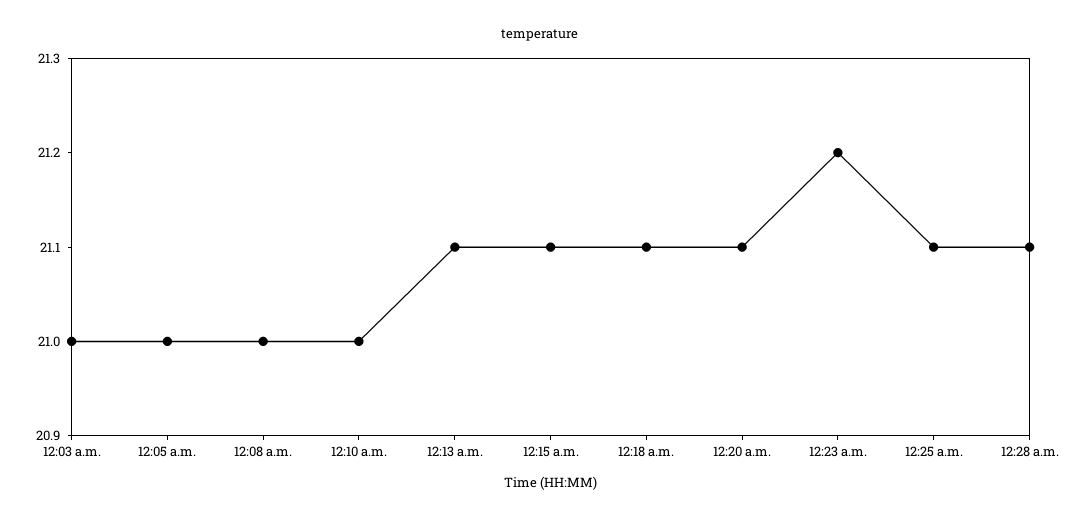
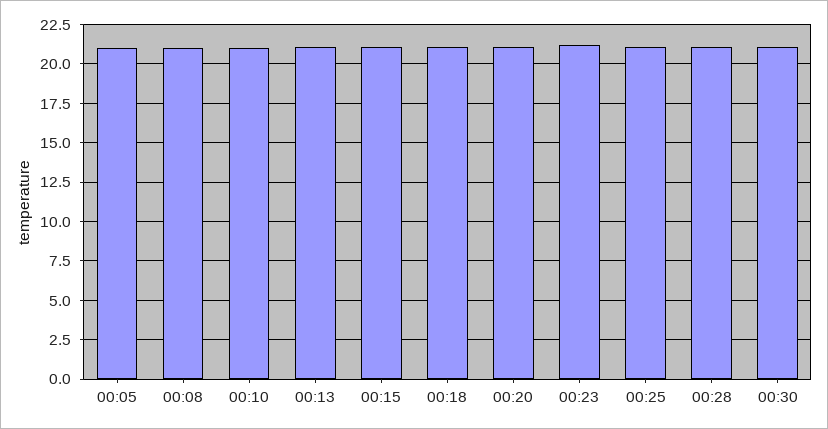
12:03 a.m.: 21 -> none
00:30: none -> 21

